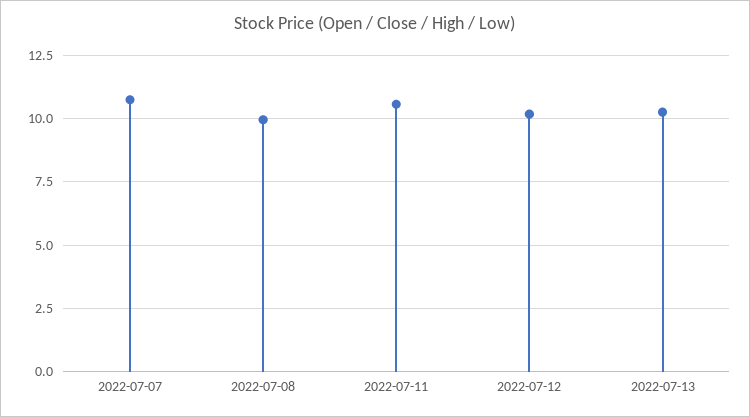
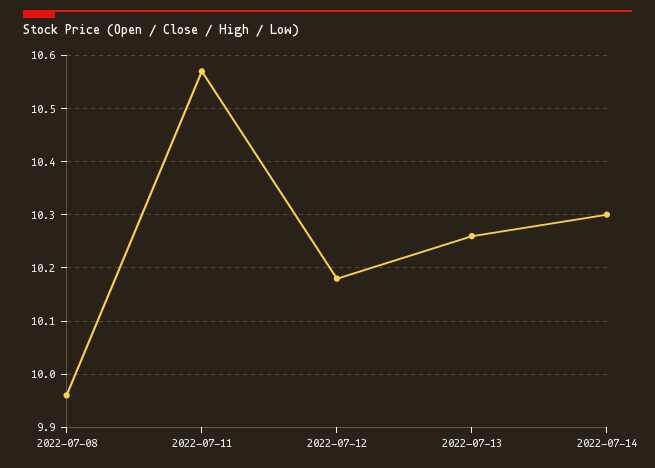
2022-07-07: 10.75 -> none
2022-07-14: none -> 10.3

